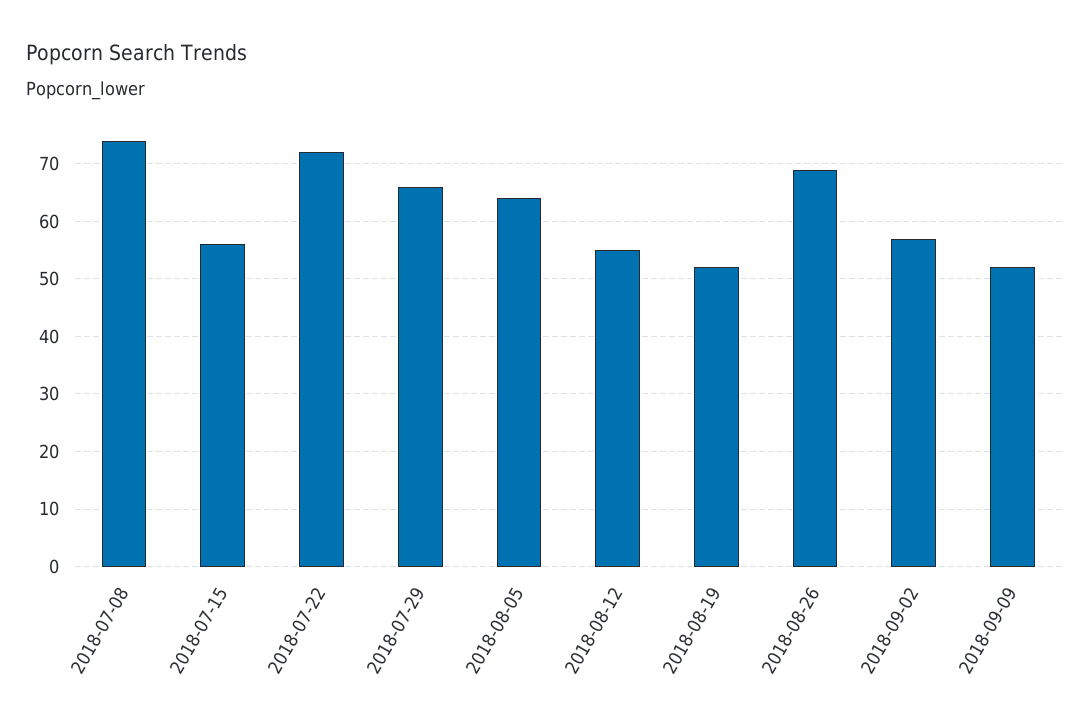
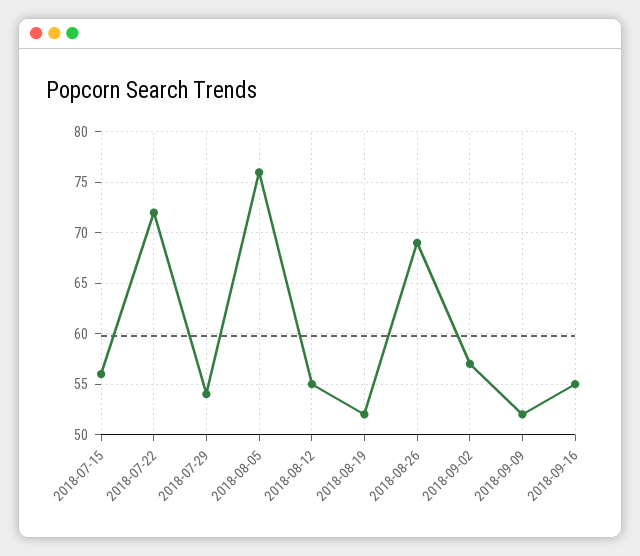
2018-07-08: 75 -> none
2018-07-29: 65 -> 54
2018-08-05: 65 -> 76
2018-09-16: none -> 55

